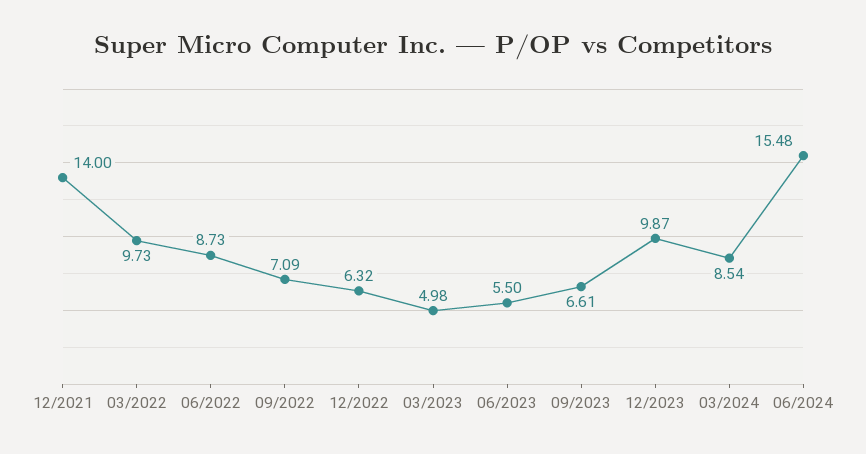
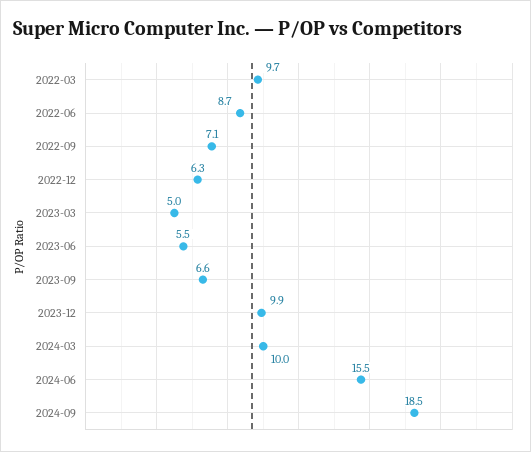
12/2021: 14 -> none
03/2024: 8.54 -> 10
2024-09: none -> 18.5

